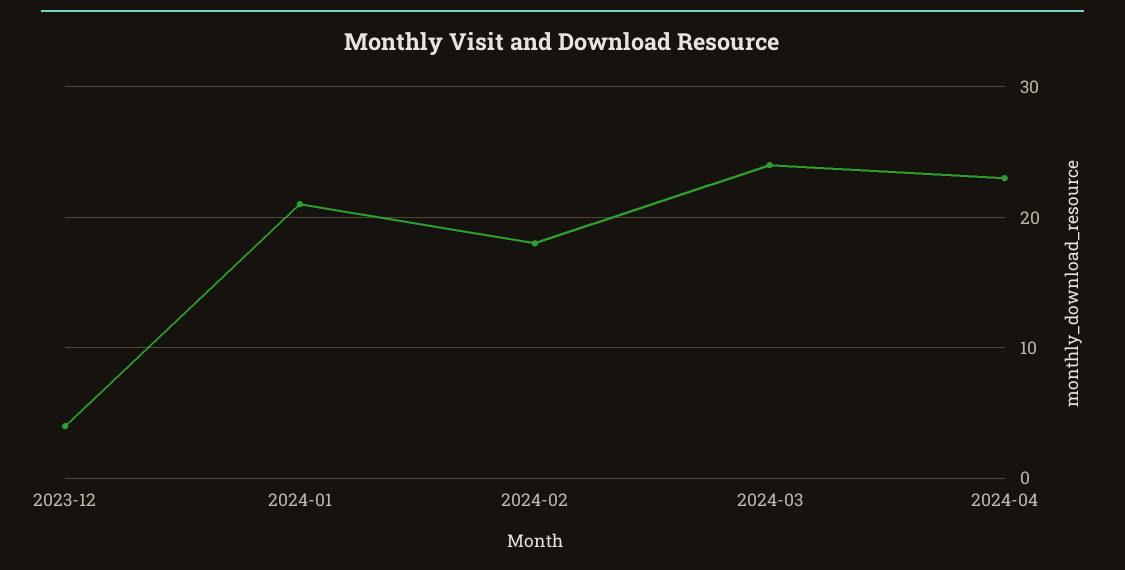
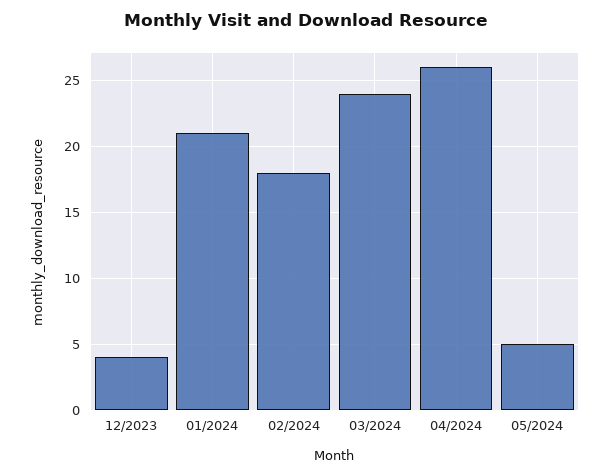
2024-04: 23 -> 26
05/2024: none -> 5

